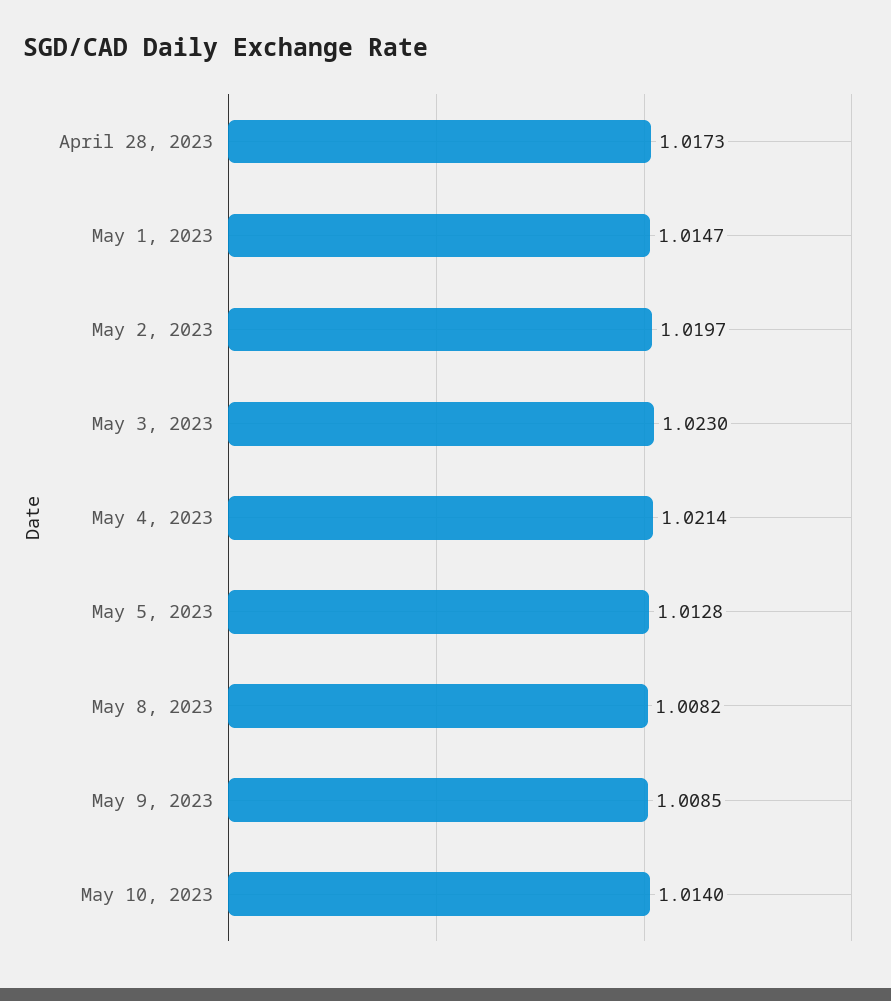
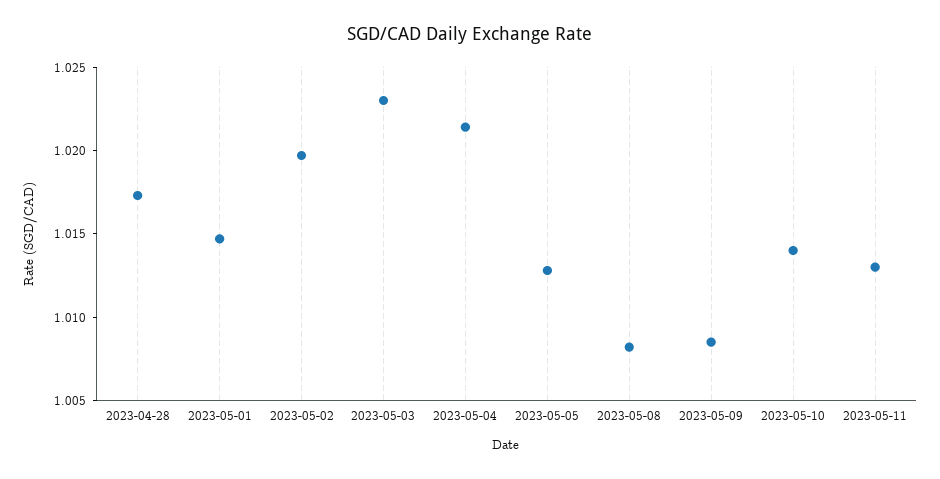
2023-05-11: none -> 1.013

